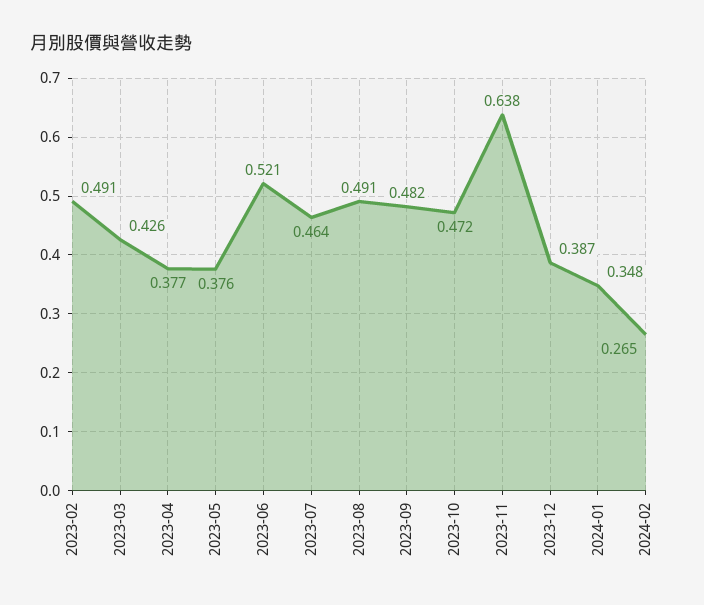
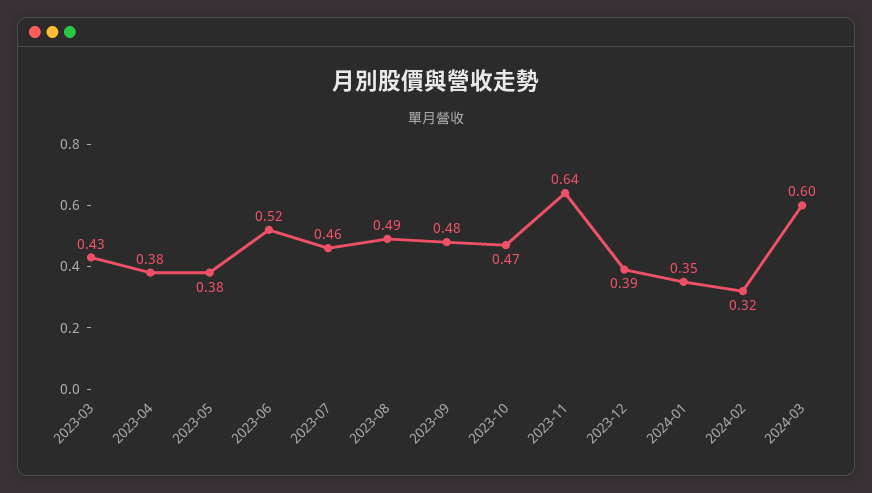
2023-02: 0.491 -> none
2024-02: 0.265 -> 0.32
2024-03: none -> 0.6

